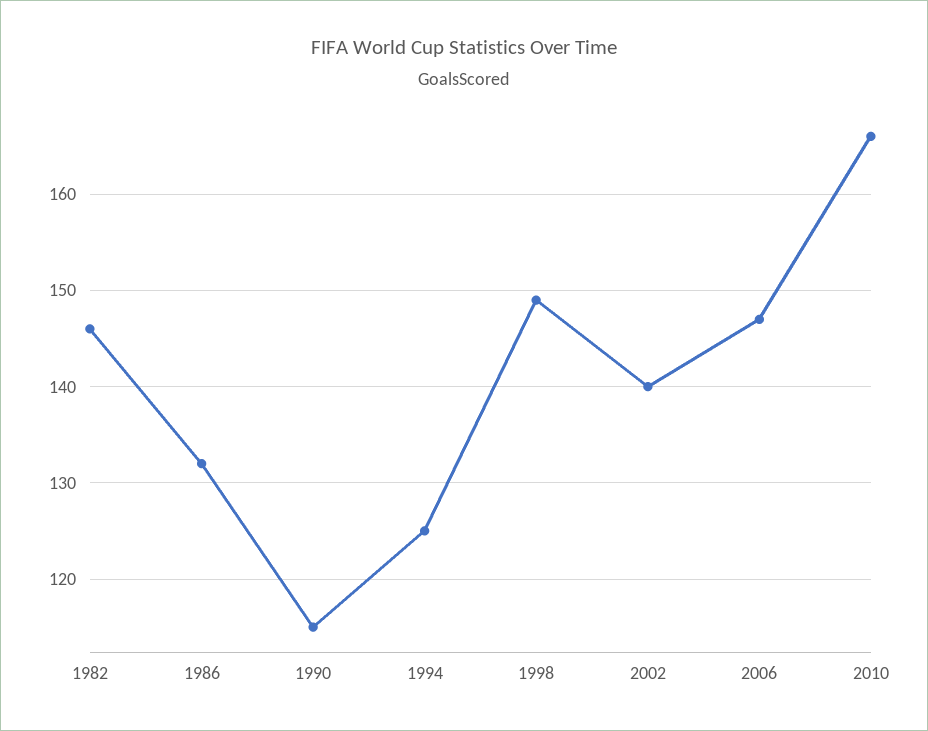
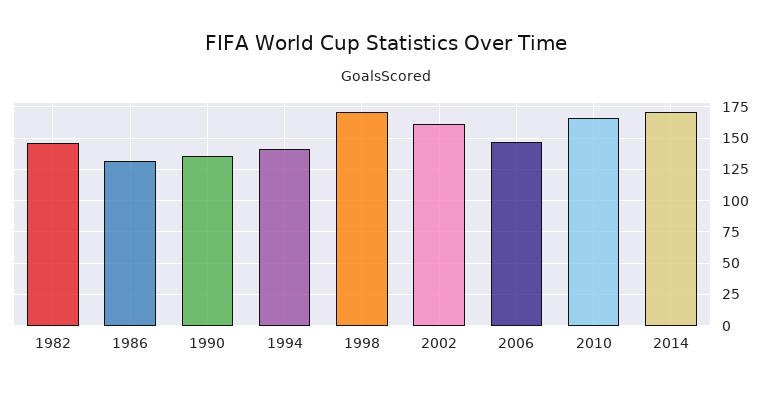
1990: 115 -> 135
1994: 125 -> 140
1998: 149 -> 170
2002: 140 -> 160
2014: none -> 170

